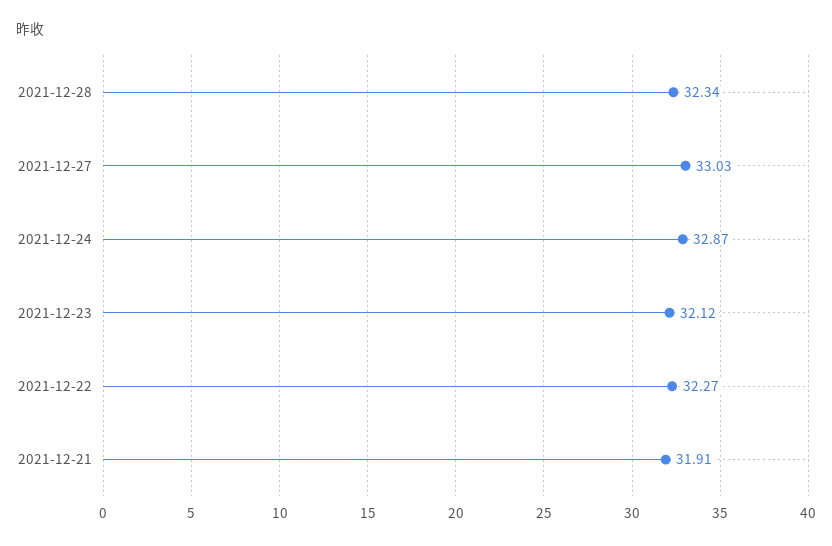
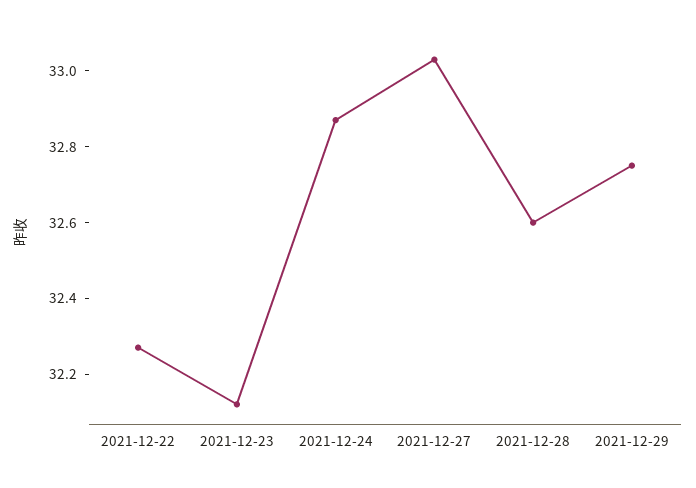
2021-12-28: 32.34 -> 32.6
2021-12-21: 31.91 -> none
2021-12-29: none -> 32.75

